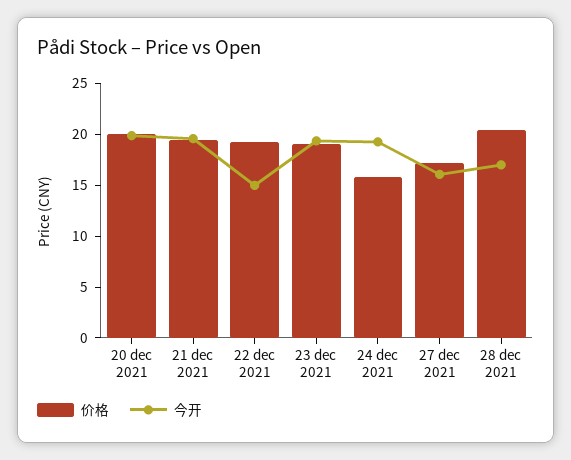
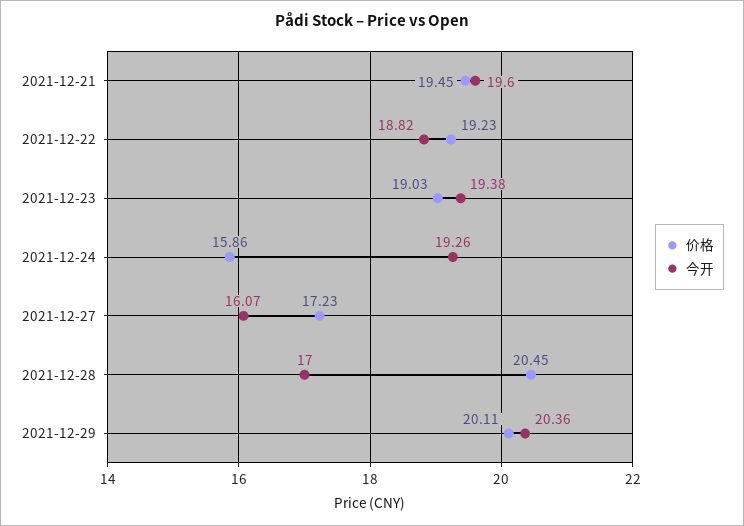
价格, 20 dec 2021: 20 -> none
今开, 20 dec 2021: 20 -> none
今开, 22 dec 2021: 15 -> 18.82
价格, 2021-12-29: none -> 20.11
今开, 2021-12-29: none -> 20.36

